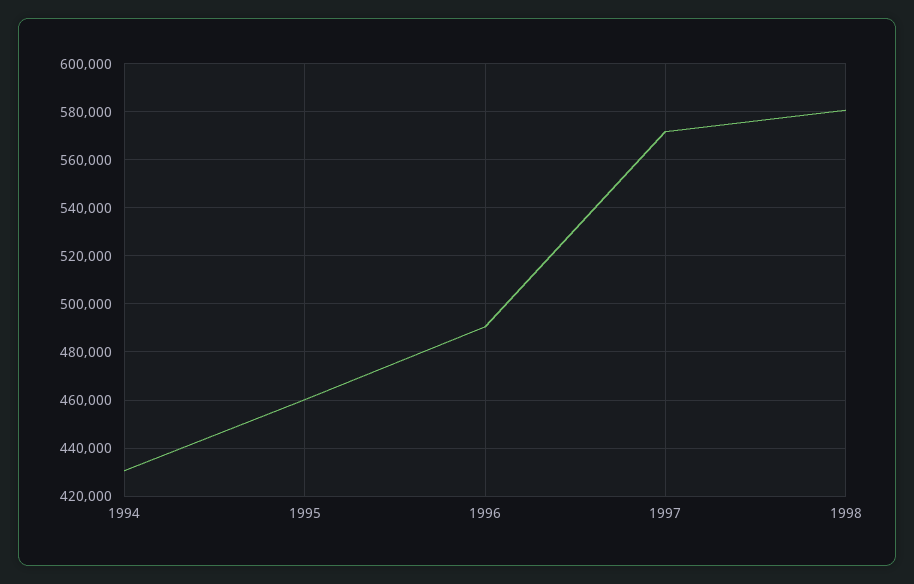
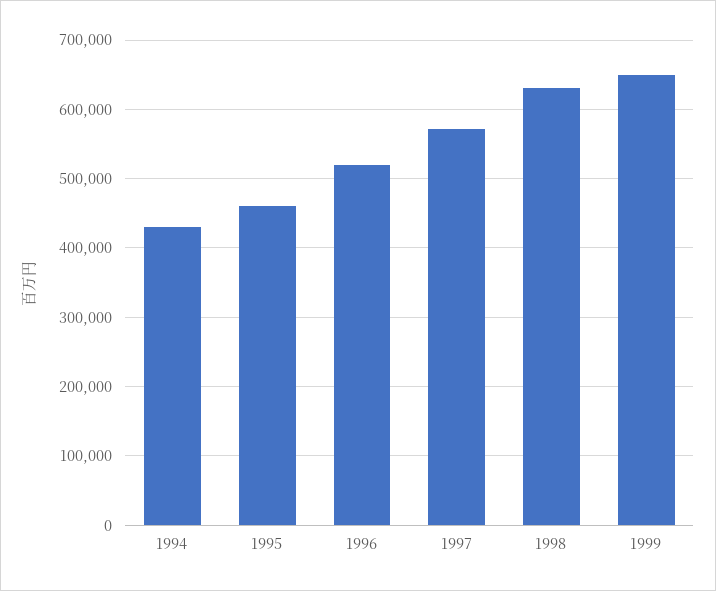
1996: 490000 -> 520000
1998: 580000 -> 630000
1999: none -> 650000

